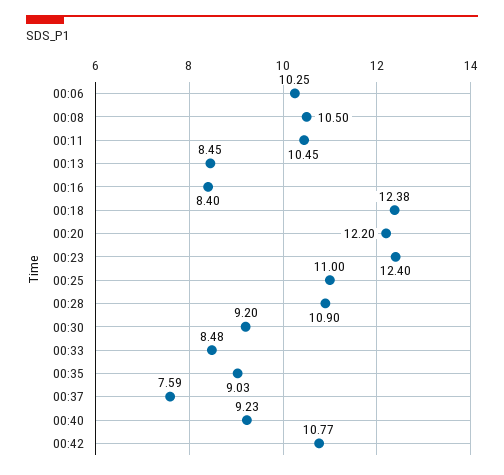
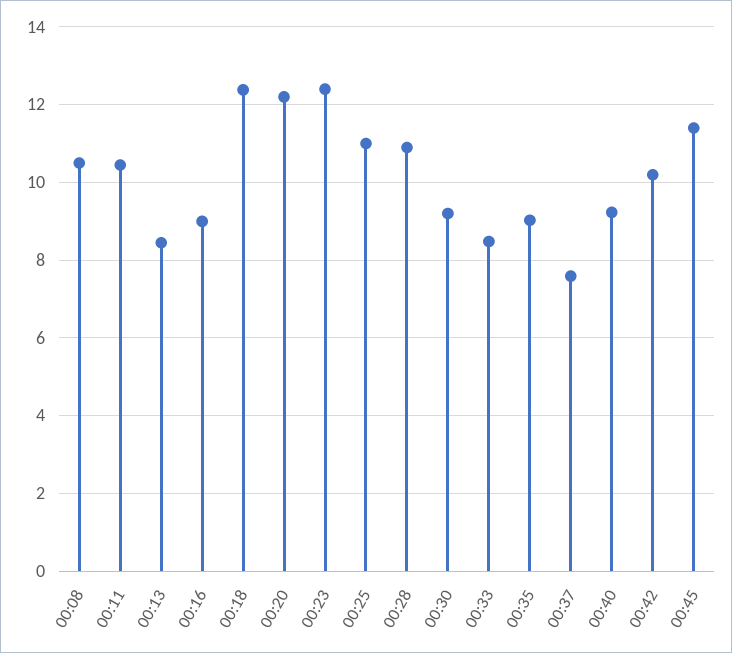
00:06: 10.25 -> none
00:16: 8.4 -> 9
00:42: 10.77 -> 10.2
00:45: none -> 11.4

